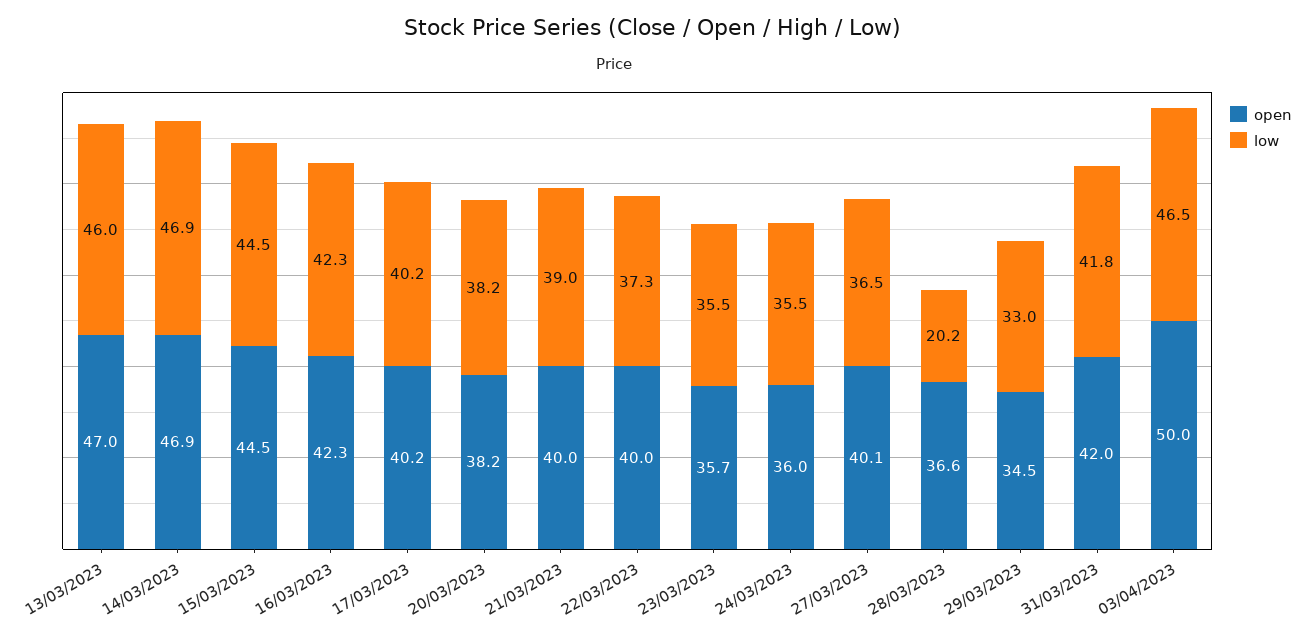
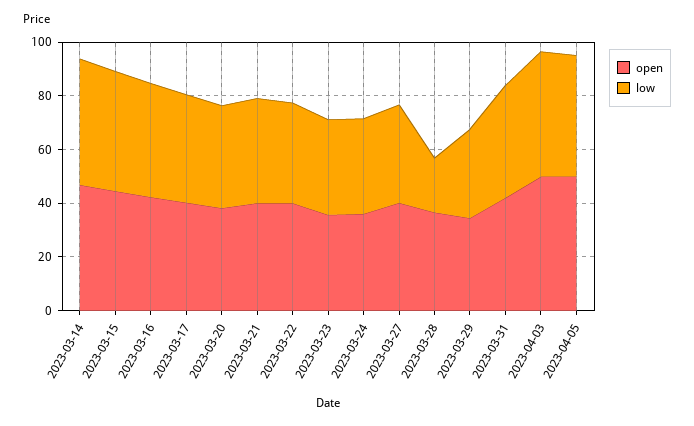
open, 13/03/2023: 47 -> none
low, 13/03/2023: 46 -> none
open, 2023-04-05: none -> 50
low, 2023-04-05: none -> 45

